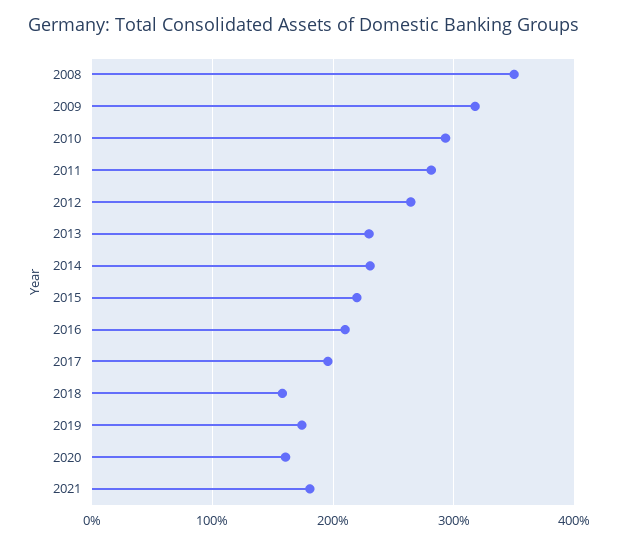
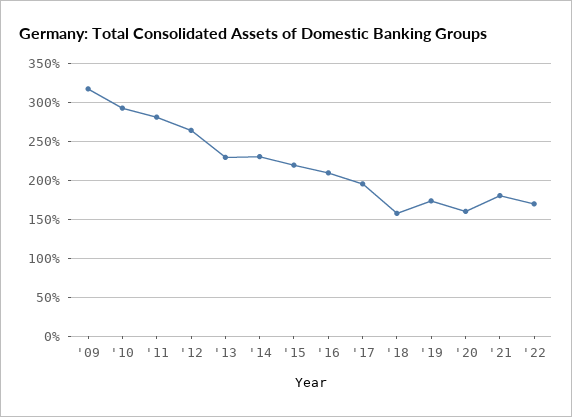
2008: 350 -> none
'22: none -> 170

